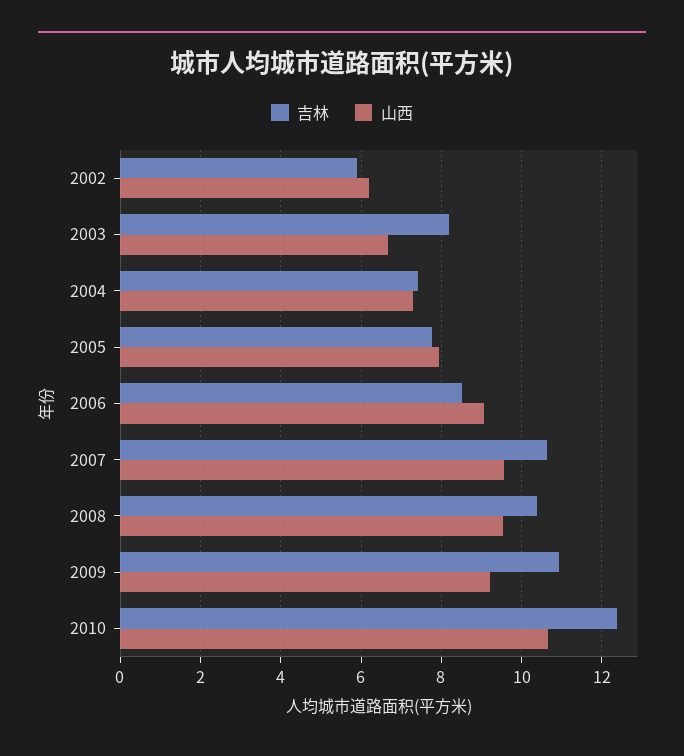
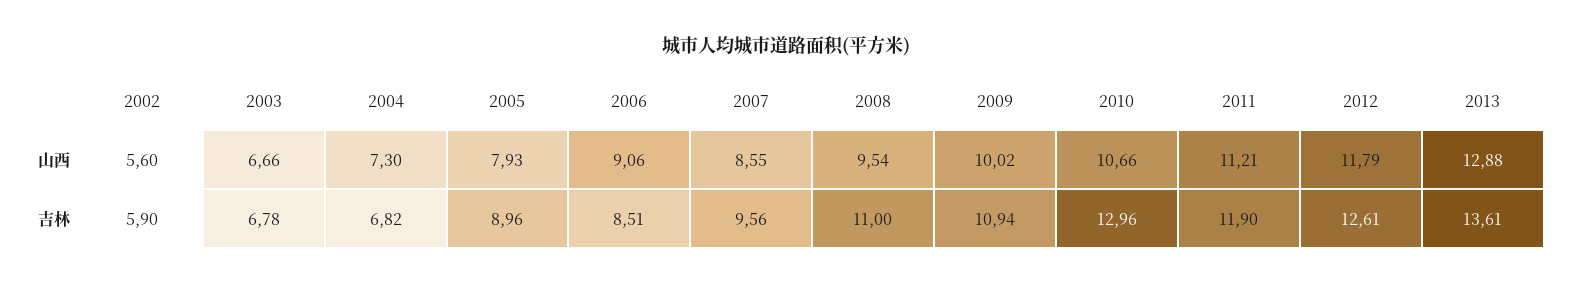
山西, 2002: 6.2 -> 5.6
吉林, 2003: 8.2 -> 6.78
吉林, 2004: 7.4 -> 6.82
吉林, 2005: 7.8 -> 8.96
吉林, 2007: 10.6 -> 9.56
山西, 2007: 9.6 -> 8.55
吉林, 2008: 10.4 -> 11
山西, 2009: 9.2 -> 10.02
吉林, 2010: 12.4 -> 12.96
山西, 2011: none -> 11.21
山西, 2012: none -> 11.79
山西, 2013: none -> 12.88
吉林, 2011: none -> 11.9
吉林, 2012: none -> 12.61
吉林, 2013: none -> 13.61

